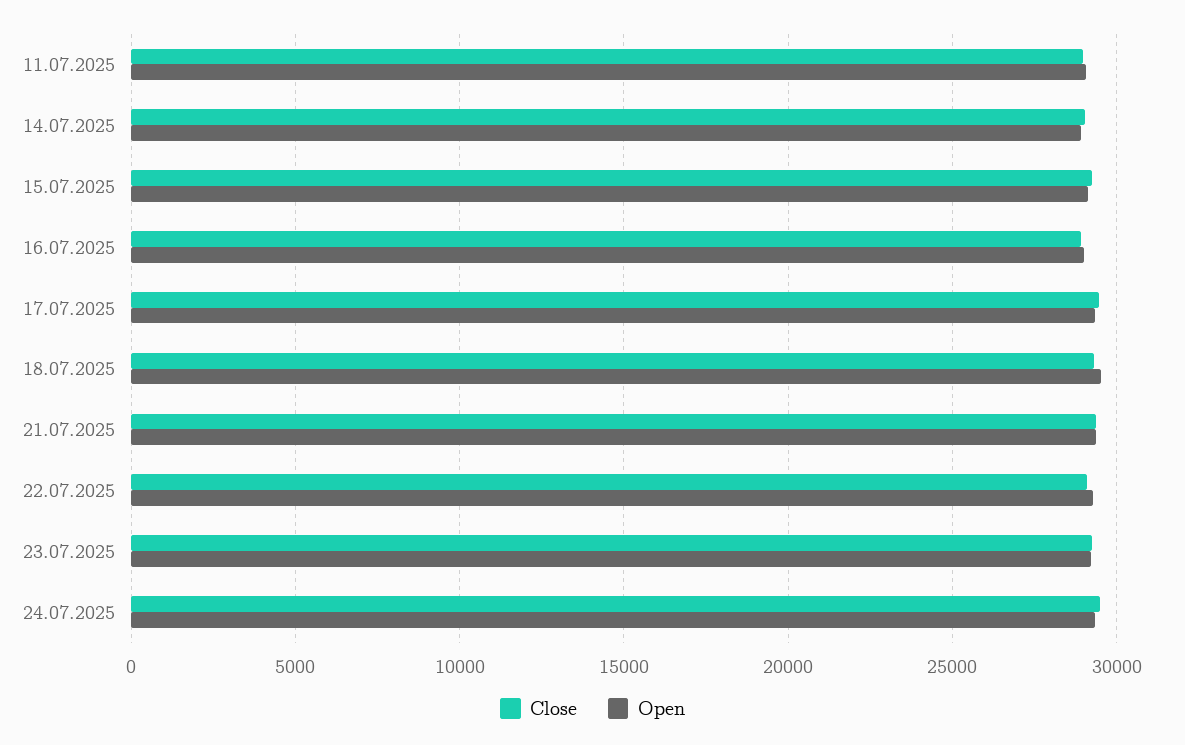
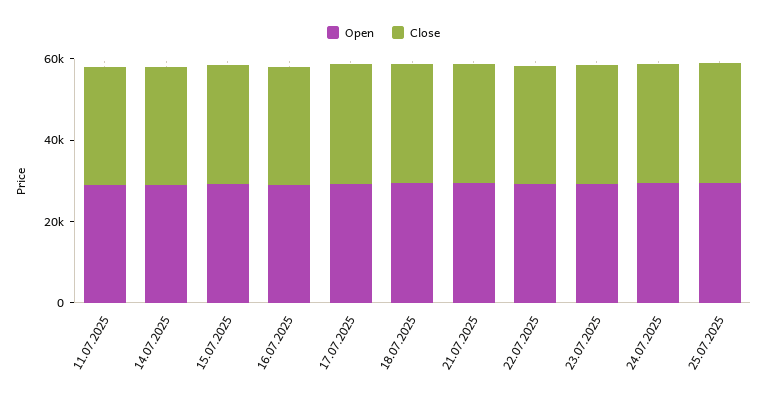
Open, 25.07.2025: none -> 30000
Close, 25.07.2025: none -> 30000

